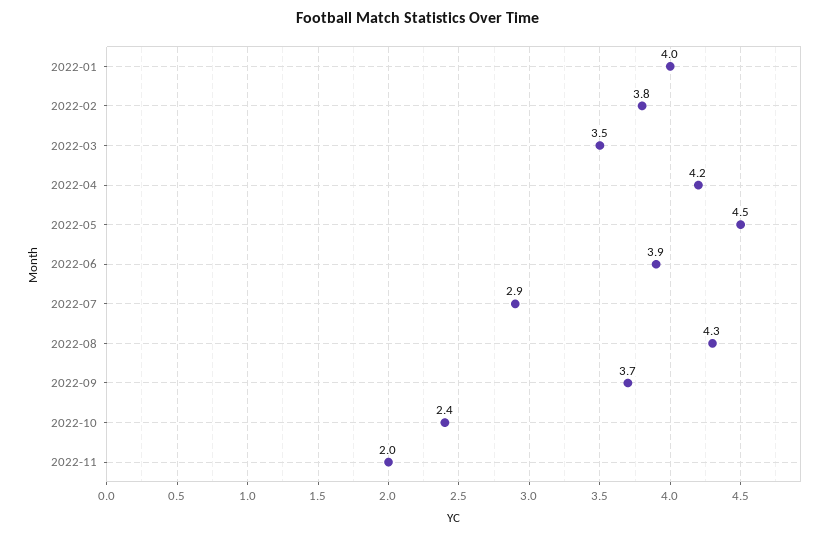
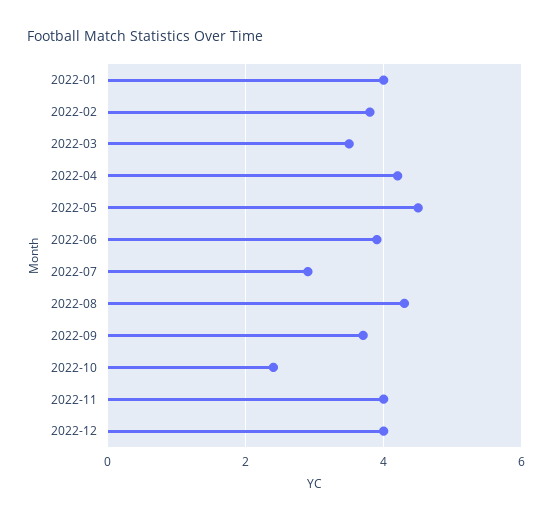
2022-11: 2 -> 4
2022-12: none -> 4

